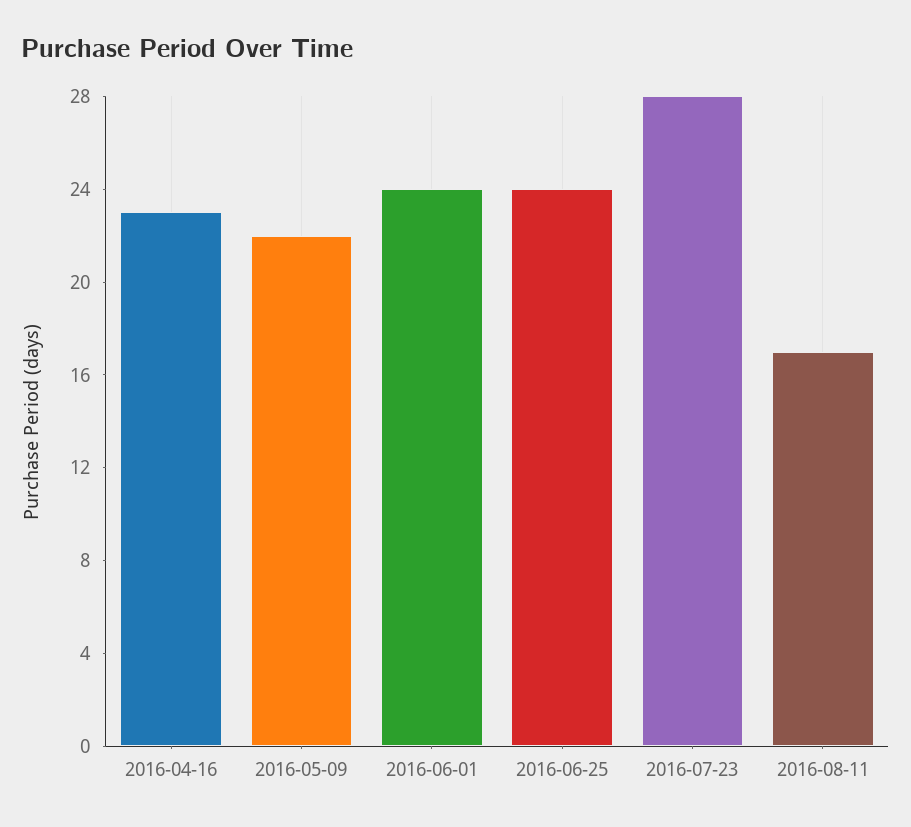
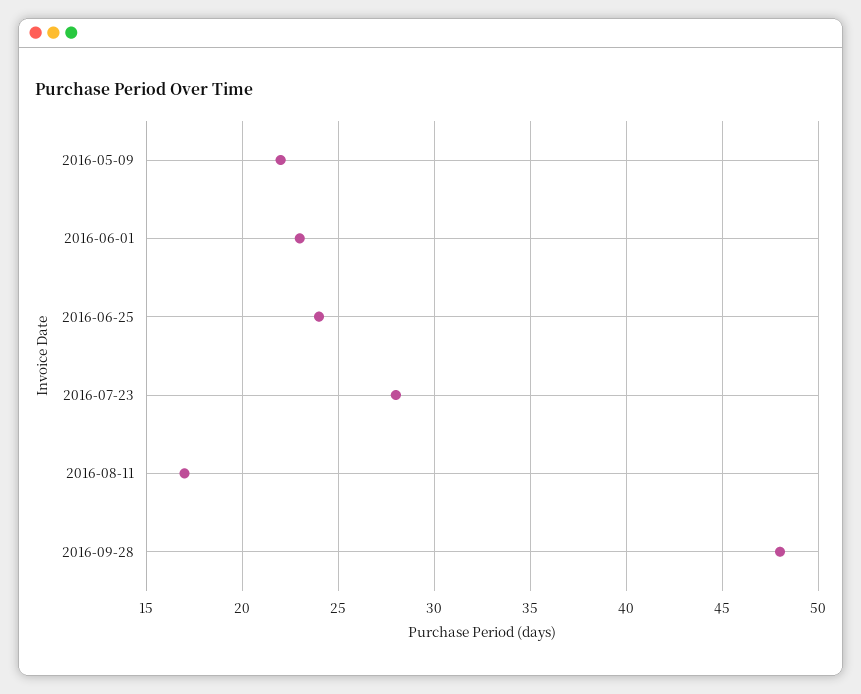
2016-04-16: 23 -> none
2016-06-01: 24 -> 23
2016-09-28: none -> 48

